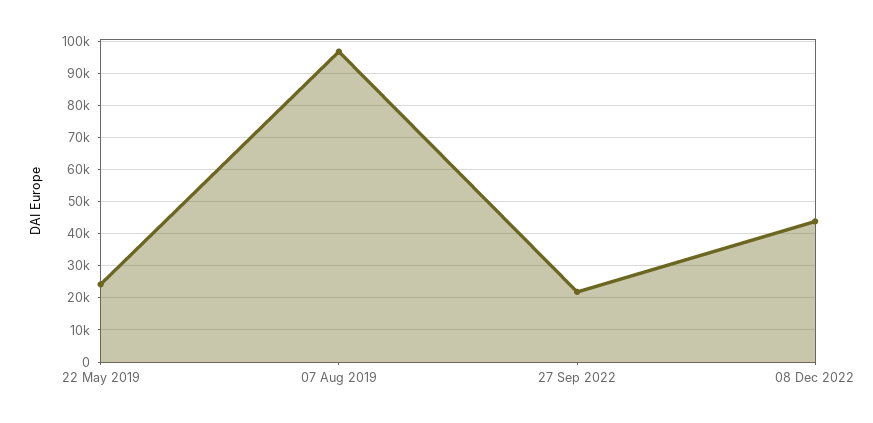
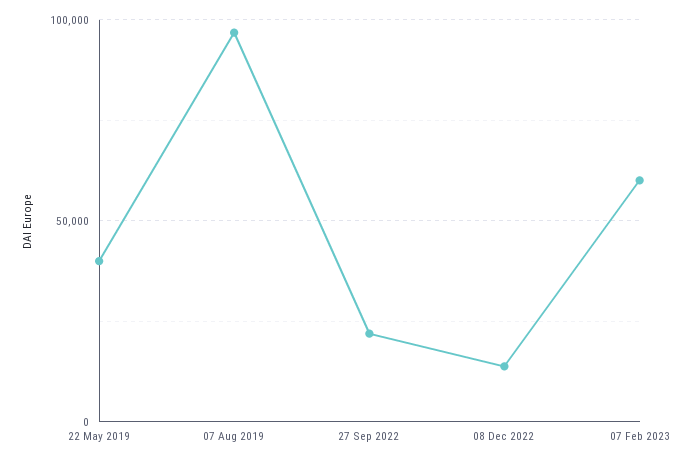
22 May 2019: 24000 -> 40000
08 Dec 2022: 44000 -> 15000
07 Feb 2023: none -> 60000

